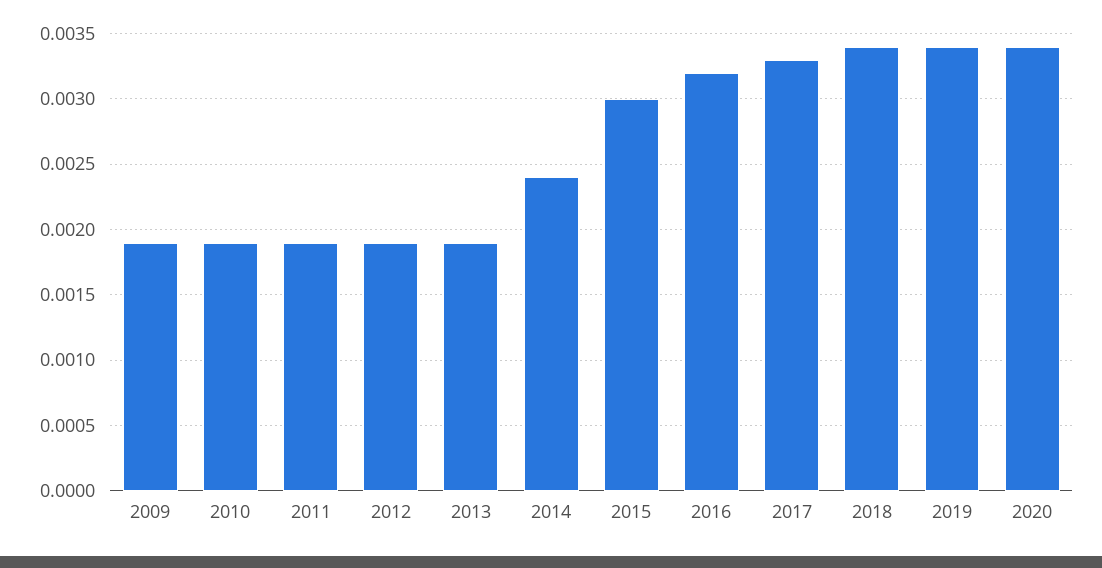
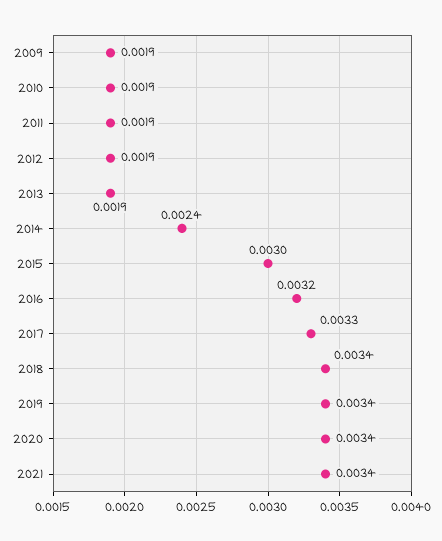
2021: none -> 0.0034

